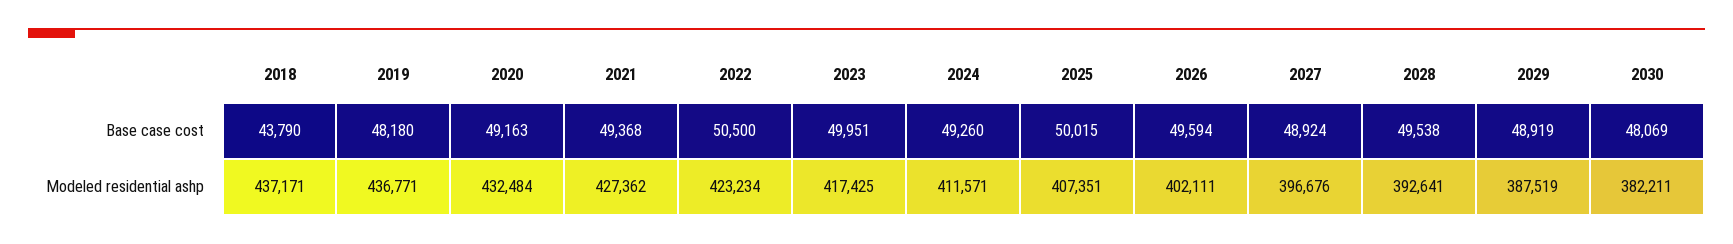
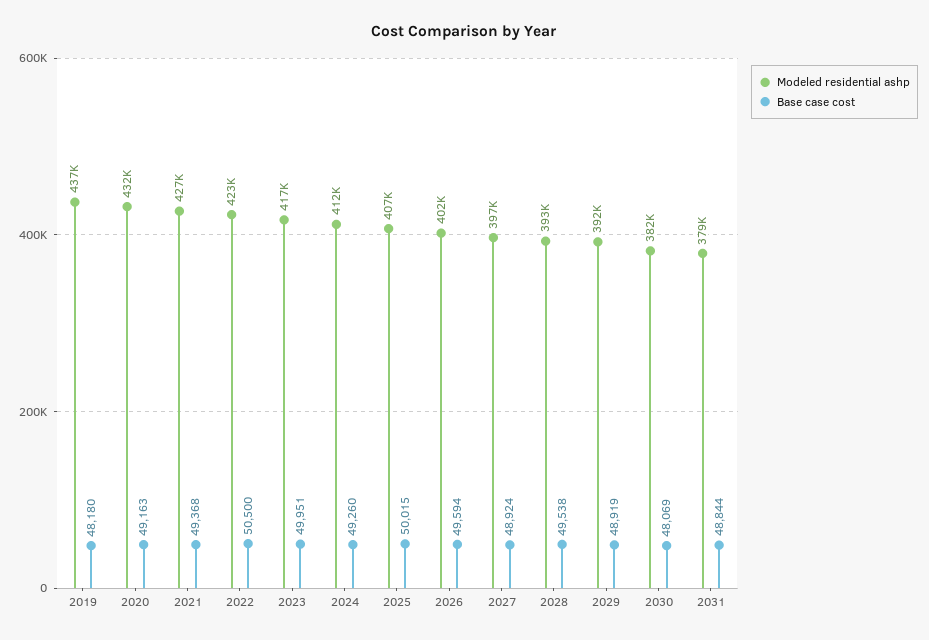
Base case cost, 2018: 43790 -> none
Modeled residential ashp, 2018: 437171 -> none
Modeled residential ashp, 2029: 387519 -> 392000
Modeled residential ashp, 2031: none -> 379000
Base case cost, 2031: none -> 48844

